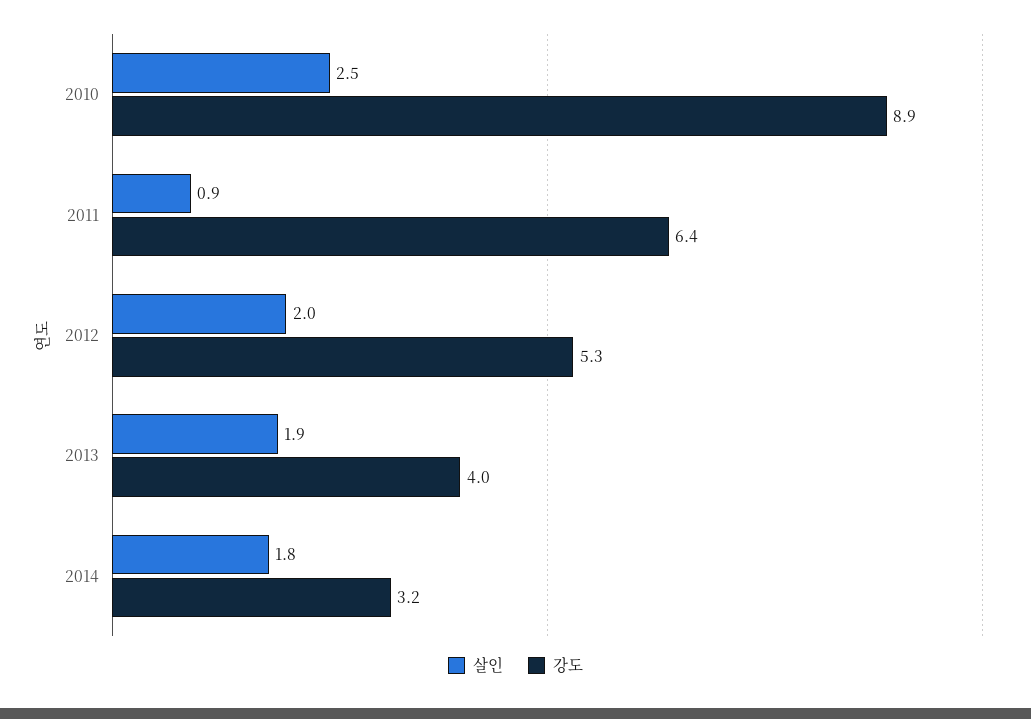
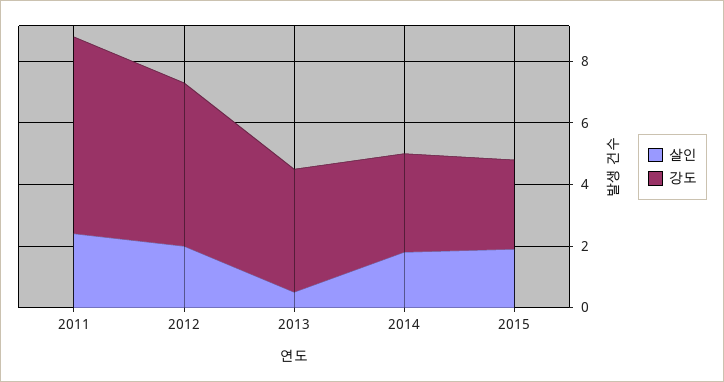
살인, 2010: 2.5 -> none
강도, 2010: 8.9 -> none
살인, 2011: 0.9 -> 2.5
살인, 2013: 1.9 -> 0.5
살인, 2015: none -> 2
강도, 2015: none -> 3

